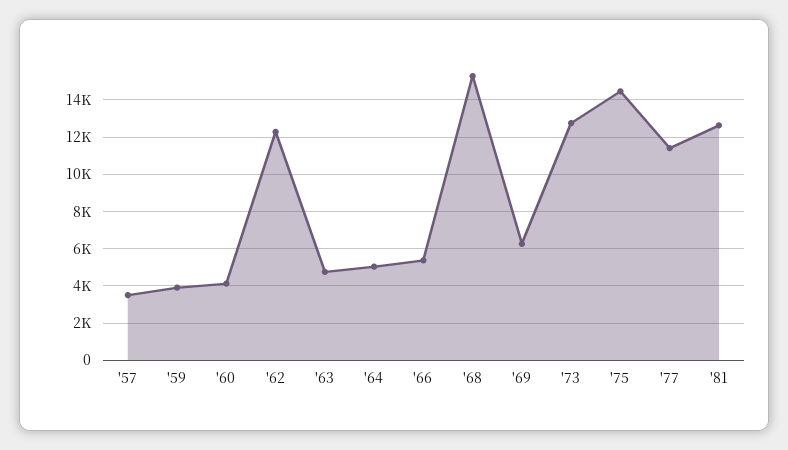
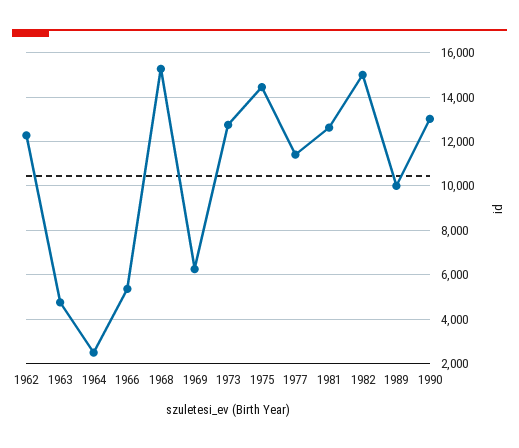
'57: 3500 -> none
'59: 4000 -> none
'60: 4000 -> none
'64: 5000 -> 2500
1982: none -> 15000
1989: none -> 10000
1990: none -> 13000

